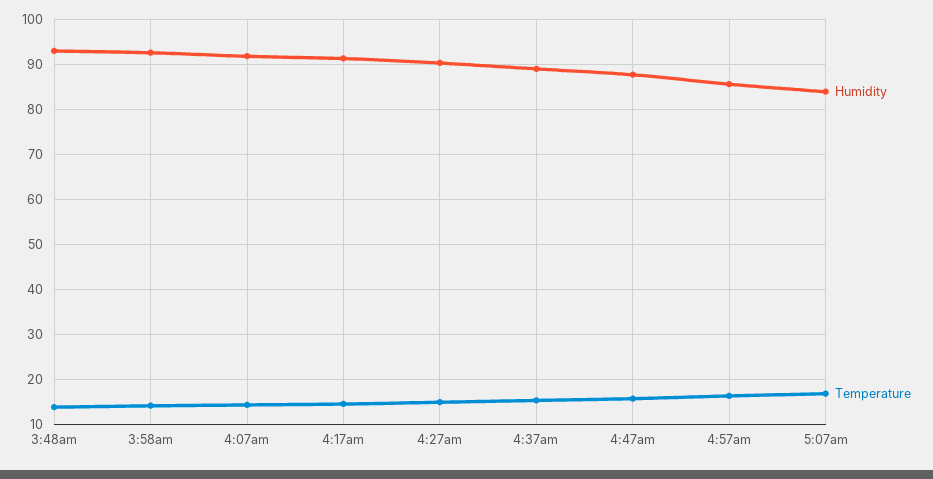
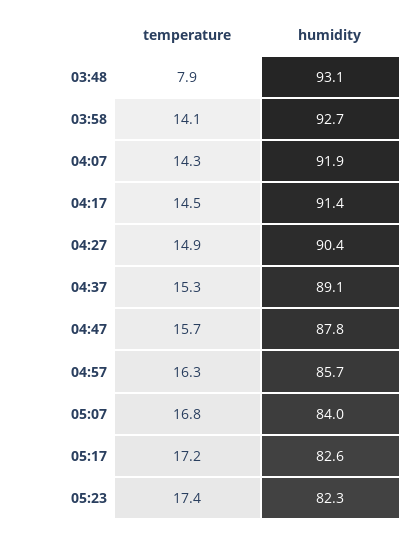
Temperature, 3:48am: 14 -> 7.9
Temperature, 05:17: none -> 17.2
Humidity, 05:17: none -> 82.6
Temperature, 05:23: none -> 17.4
Humidity, 05:23: none -> 82.3

